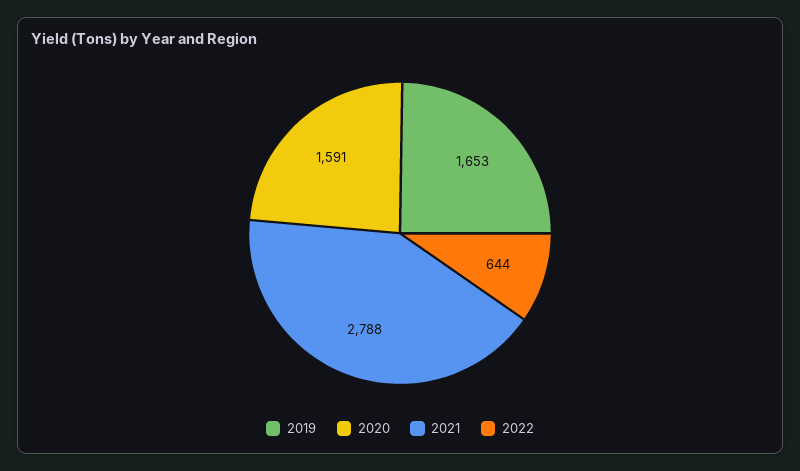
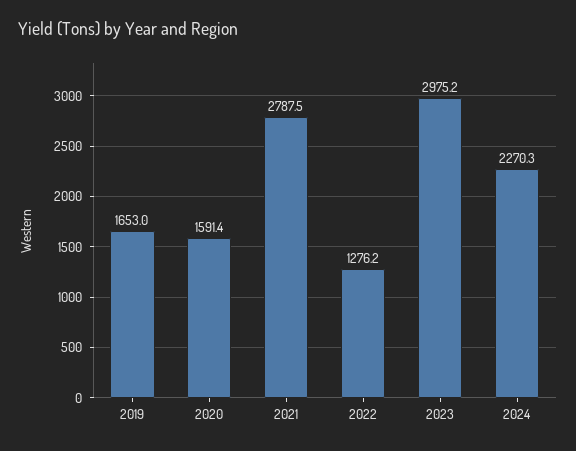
2022: 644 -> 1276.2
2023: none -> 2975.2
2024: none -> 2270.3

